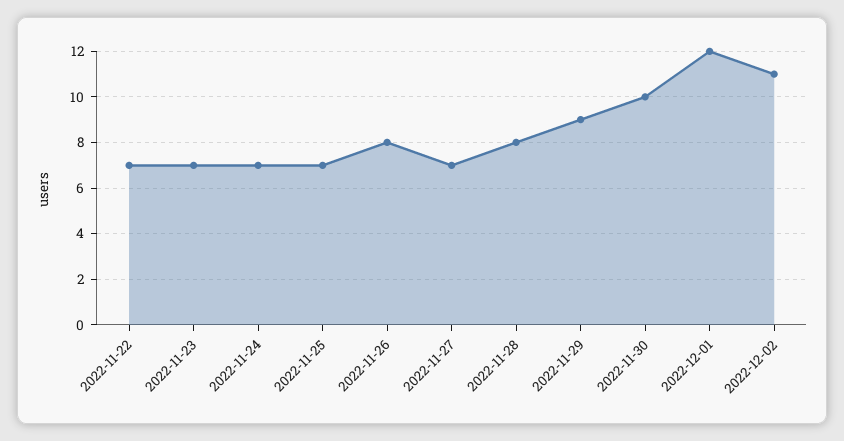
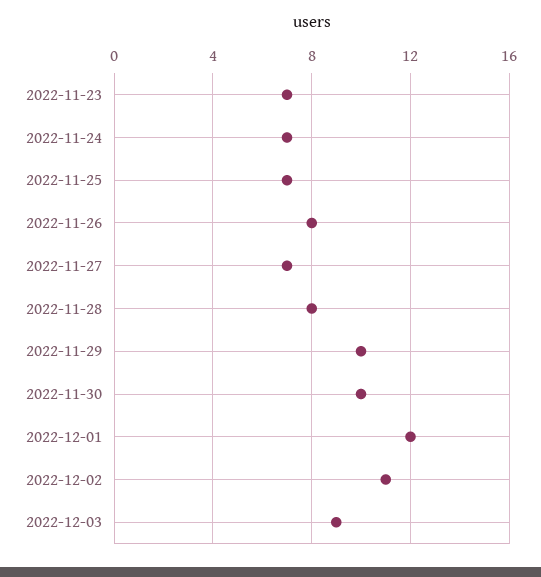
2022-11-22: 7 -> none
2022-11-29: 9 -> 10
2022-12-03: none -> 9

